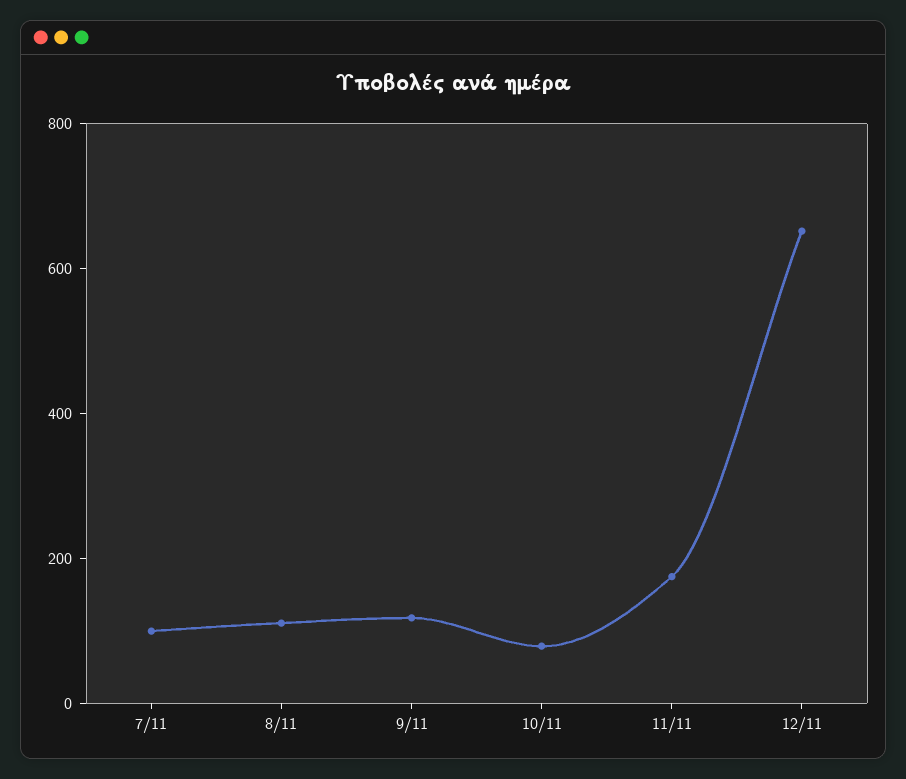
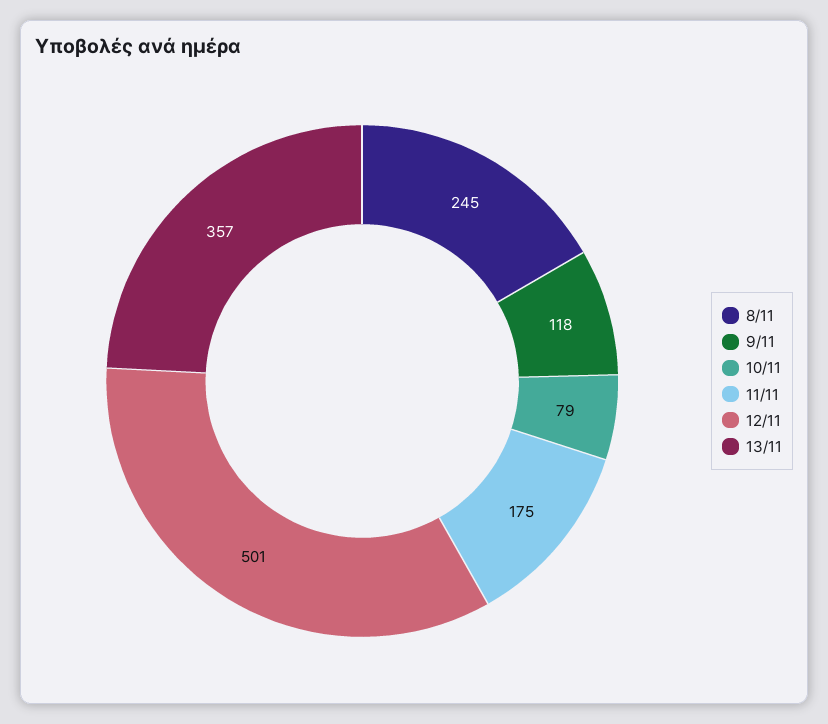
7/11: 100 -> none
8/11: 100 -> 245
12/11: 650 -> 501
13/11: none -> 357

